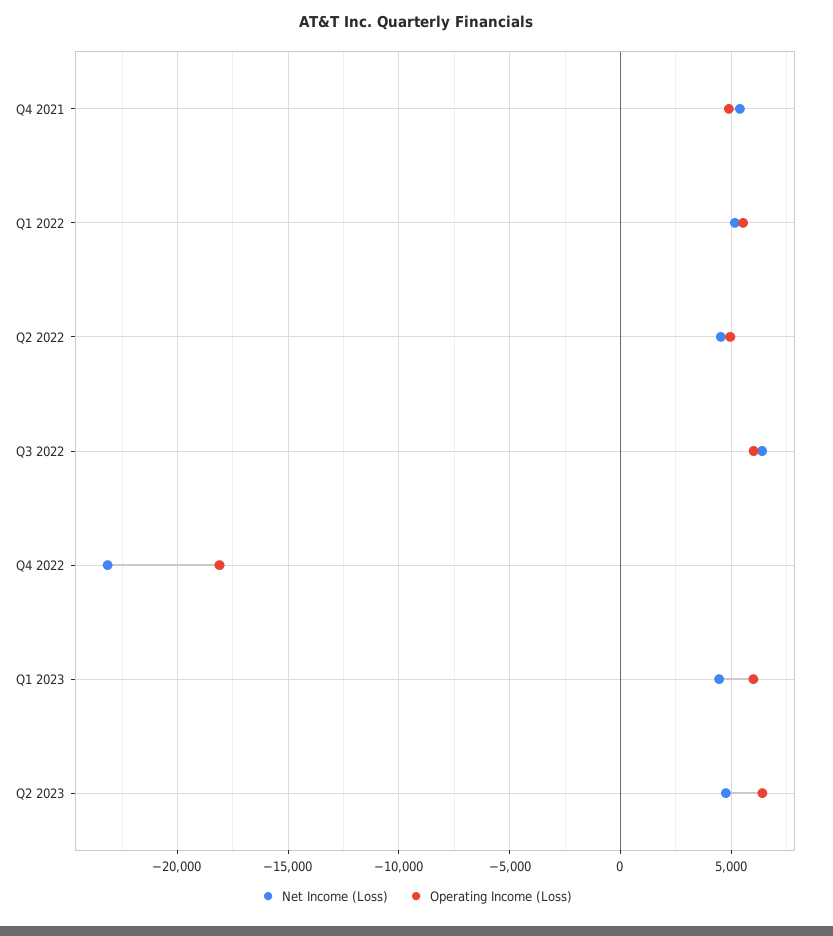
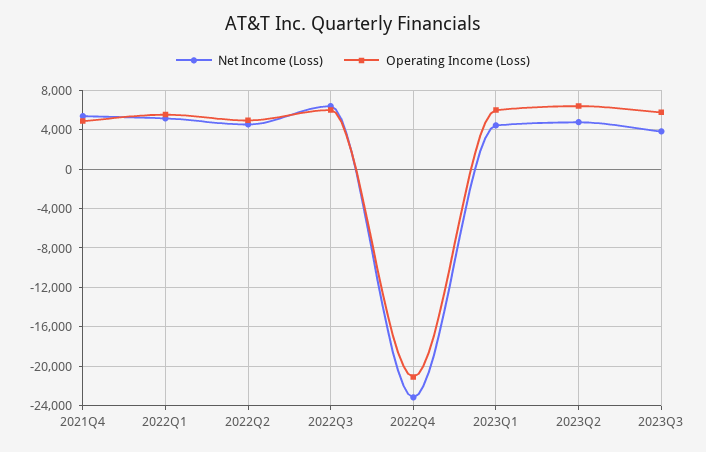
Operating Income (Loss), Q4 2022: -18000 -> -21000
Net Income (Loss), 2023Q3: none -> 4000
Operating Income (Loss), 2023Q3: none -> 6000

